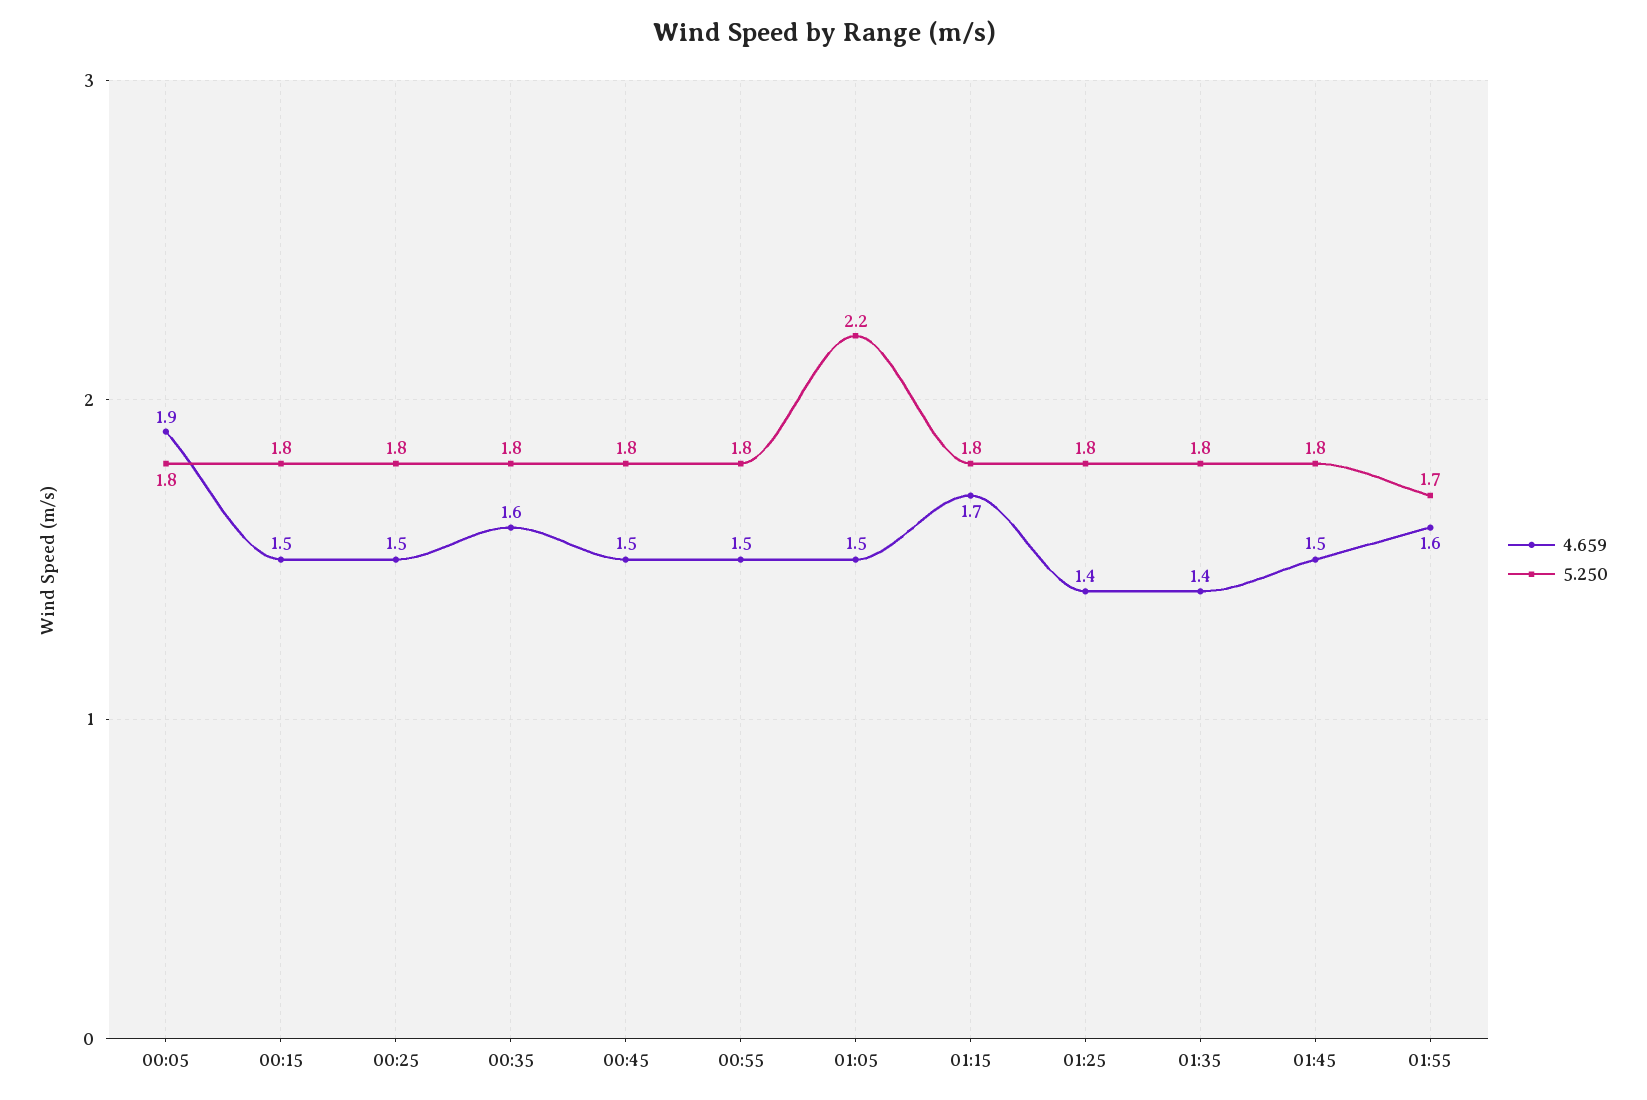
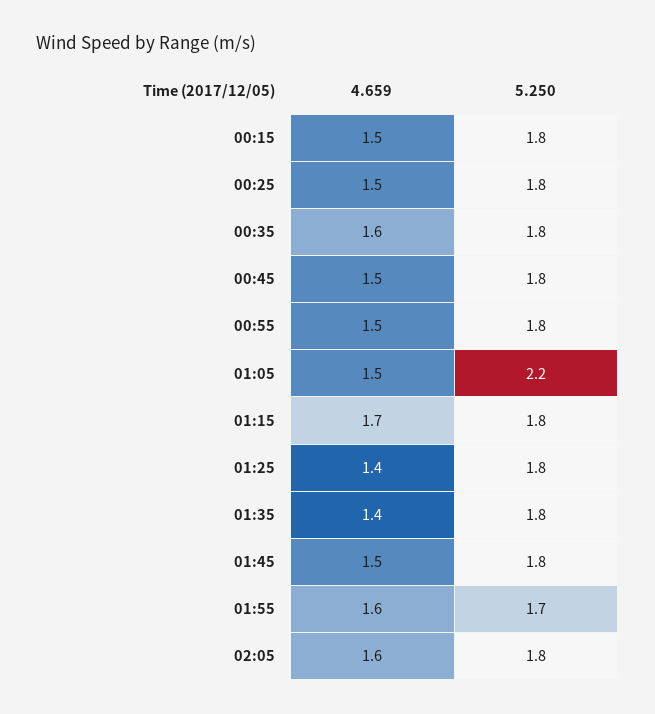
4.659, 00:05: 1.9 -> none
5.250, 00:05: 1.8 -> none
4.659, 02:05: none -> 1.6
5.250, 02:05: none -> 1.8

